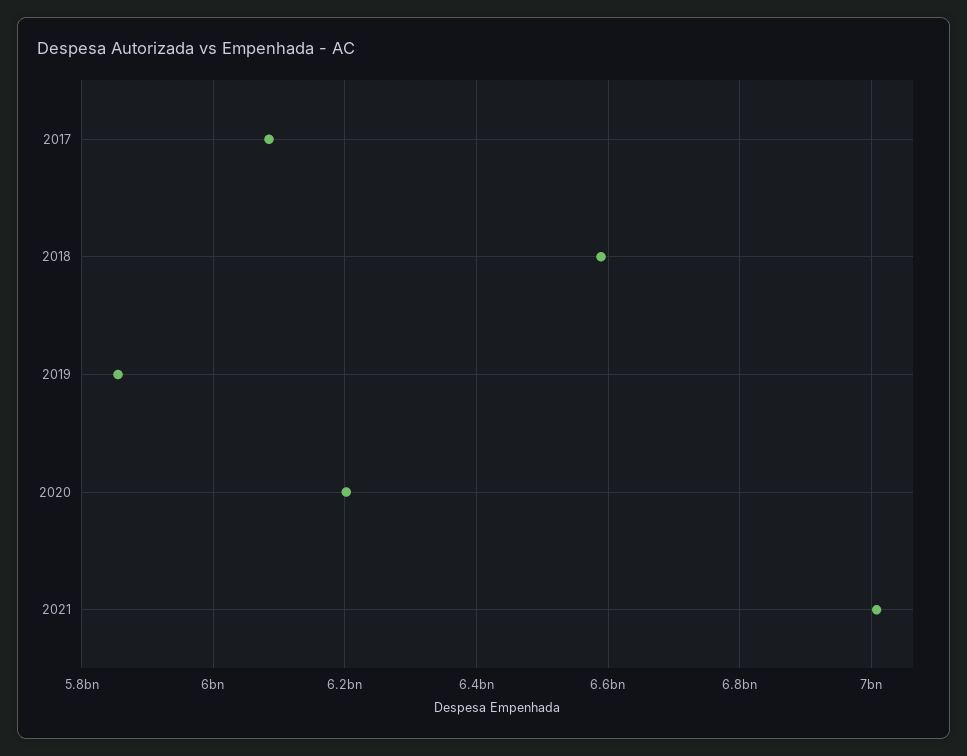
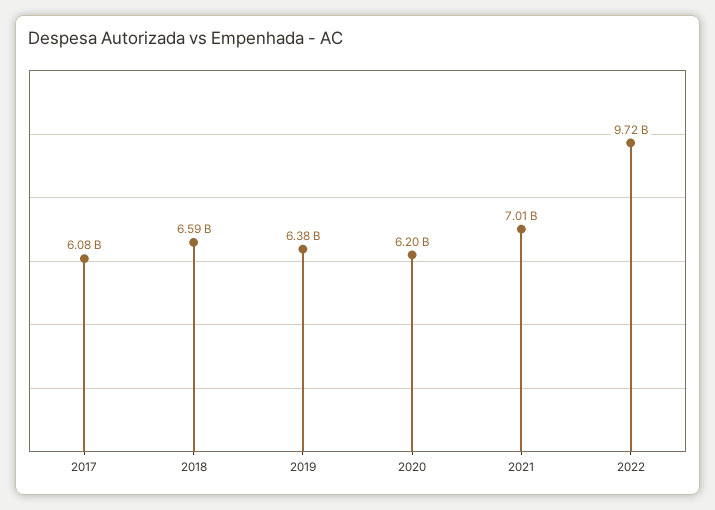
2019: 5860000000 -> 6380000000
2022: none -> 9720000000

